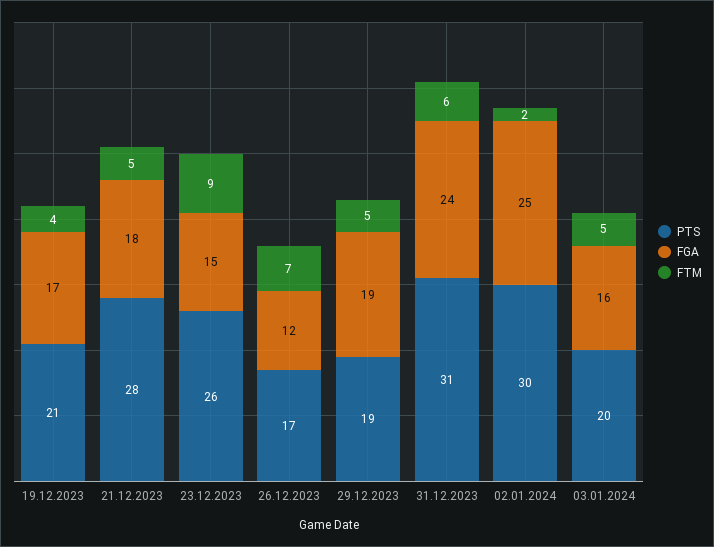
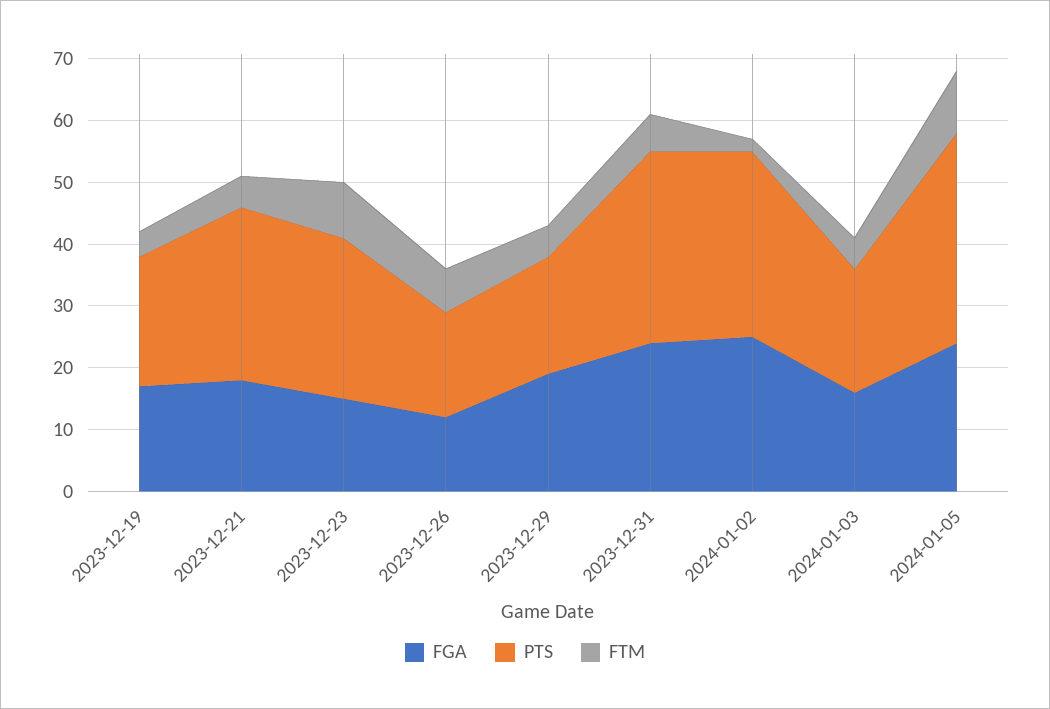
FGA, 2024-01-05: none -> 25
PTS, 2024-01-05: none -> 35
FTM, 2024-01-05: none -> 10

